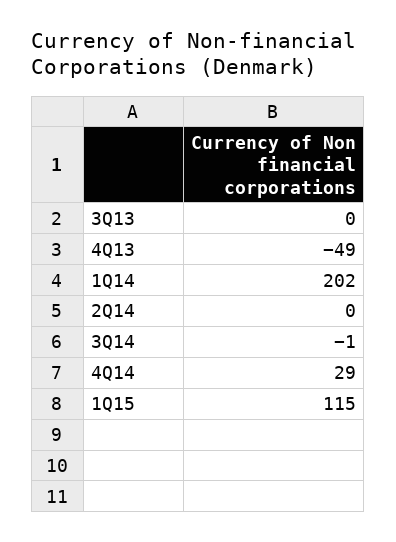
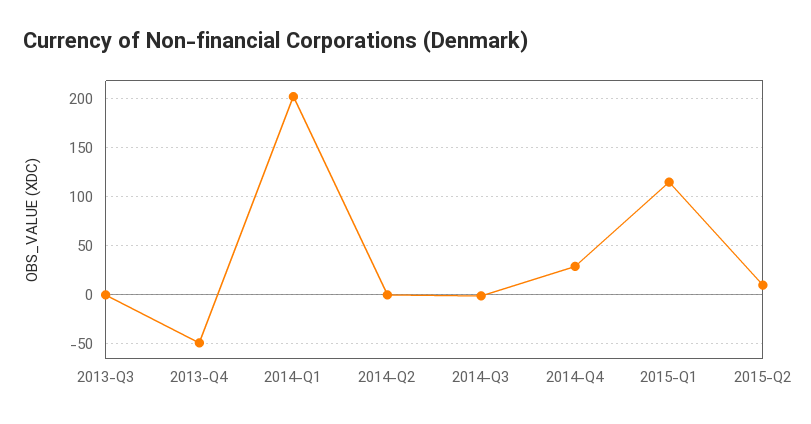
2015-Q2: none -> 10

